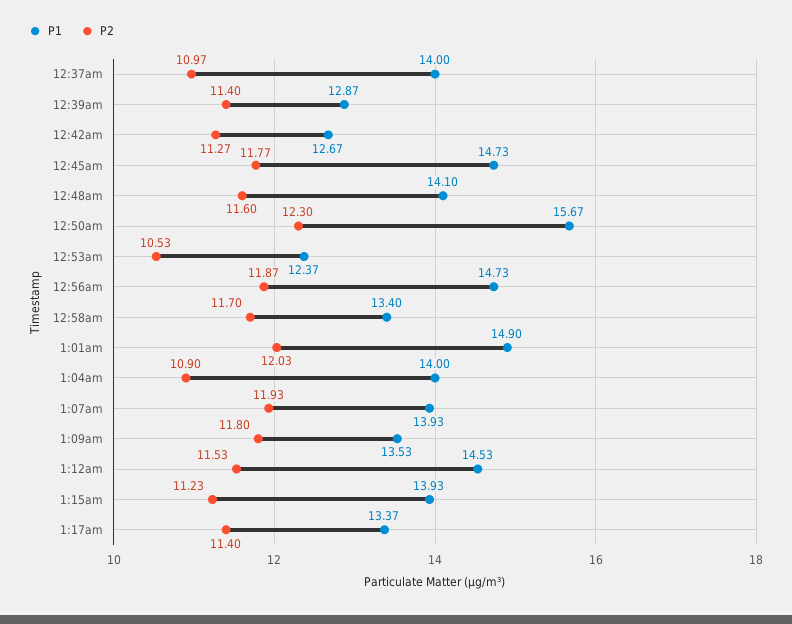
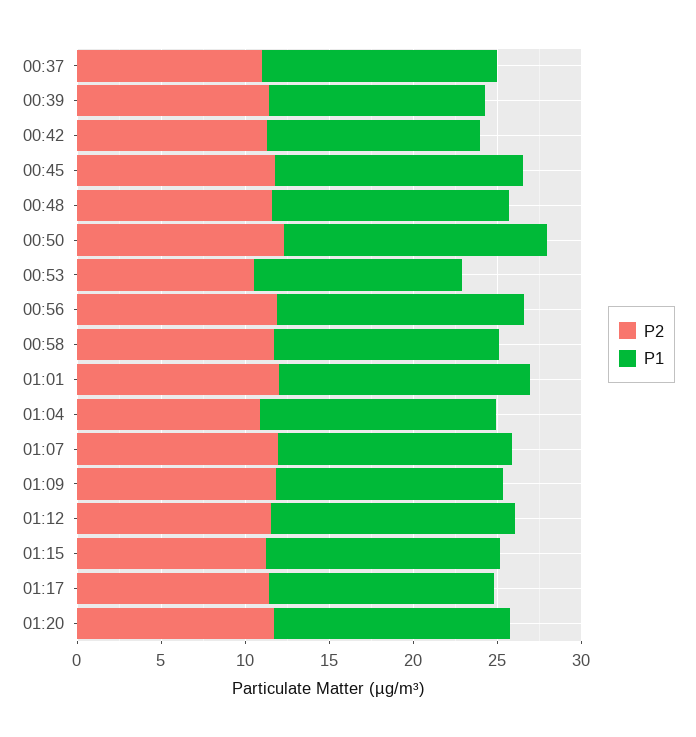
P2, 01:20: none -> 12
P1, 01:20: none -> 14

